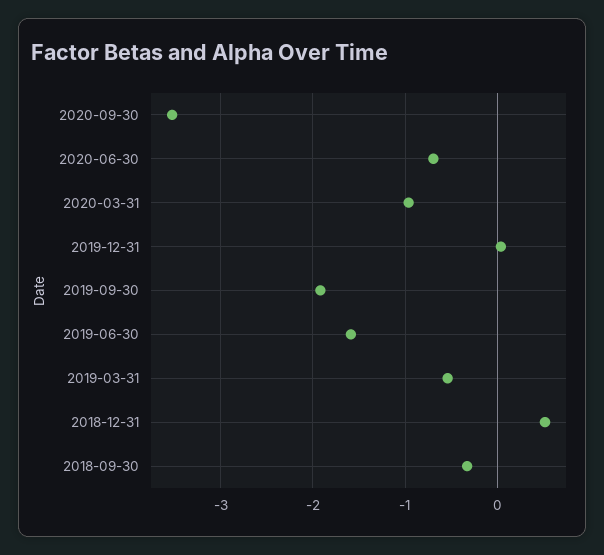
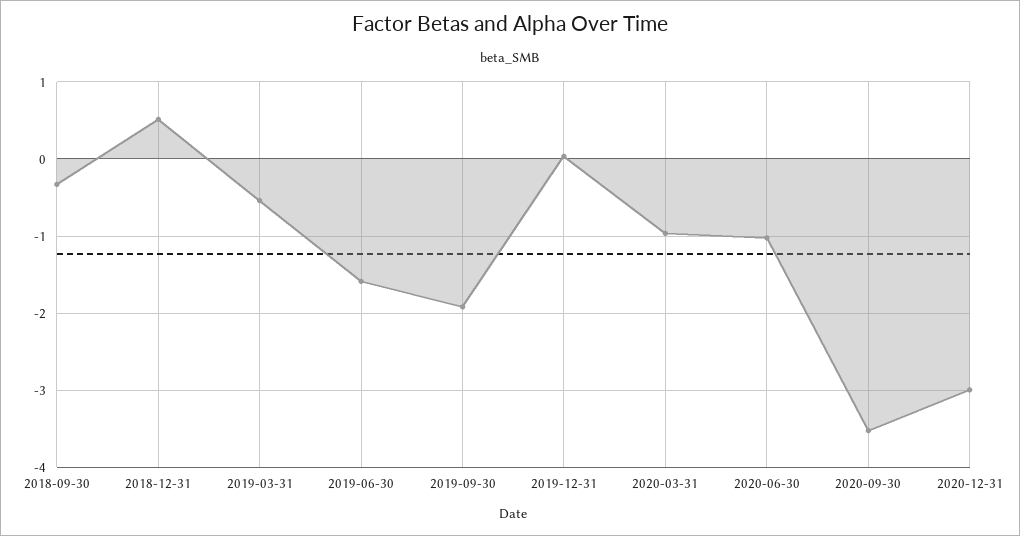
2020-06-30: -0.7 -> -1
2020-12-31: none -> -3

